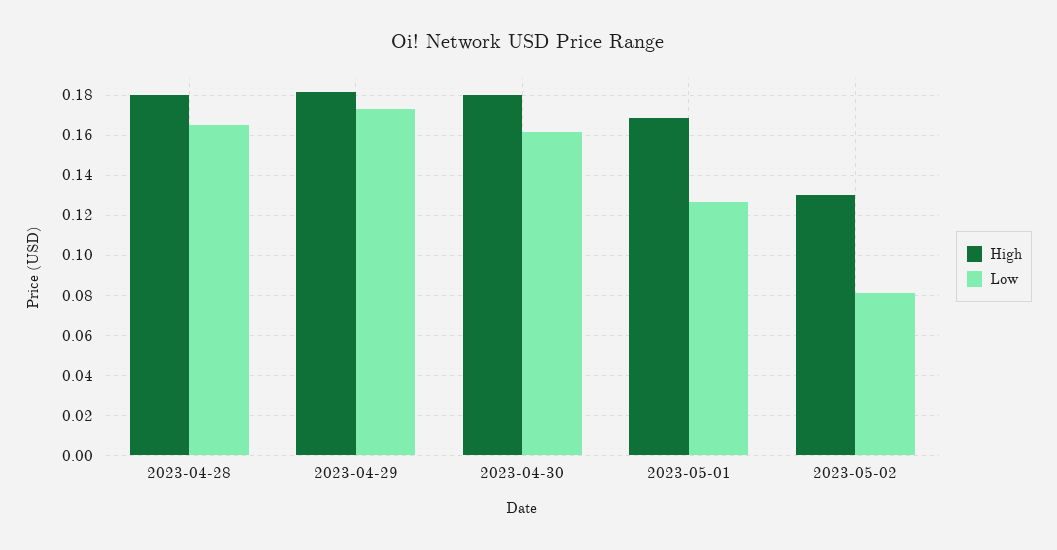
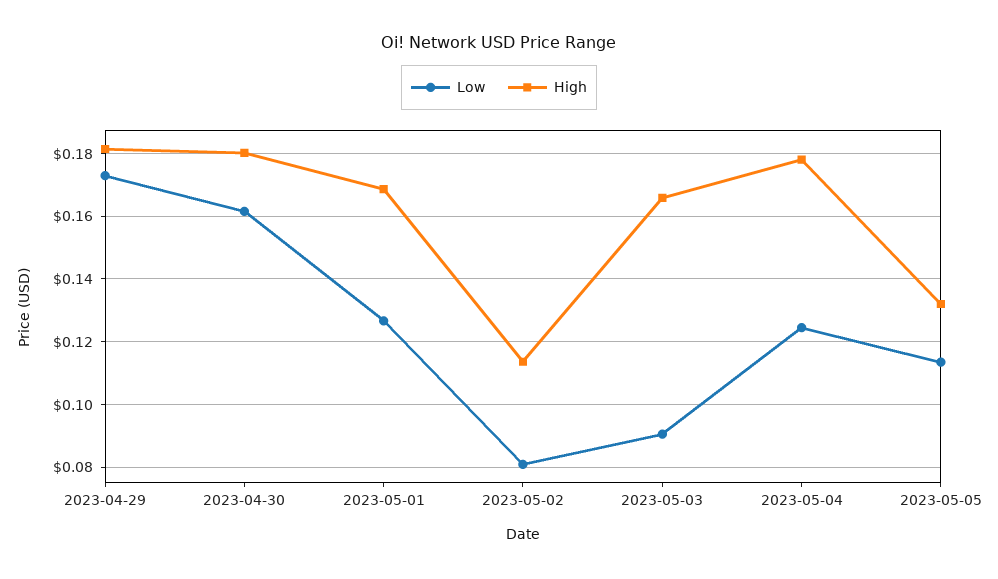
High, 2023-04-28: 0.18 -> none
Low, 2023-04-28: 0.165 -> none
High, 2023-05-02: 0.13 -> 0.114
Low, 2023-05-03: none -> 0.09
High, 2023-05-03: none -> 0.166
Low, 2023-05-04: none -> 0.124
High, 2023-05-04: none -> 0.178
Low, 2023-05-05: none -> 0.114
High, 2023-05-05: none -> 0.132

